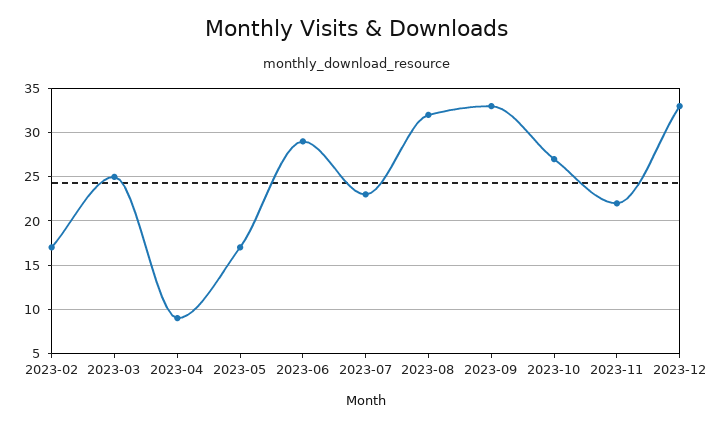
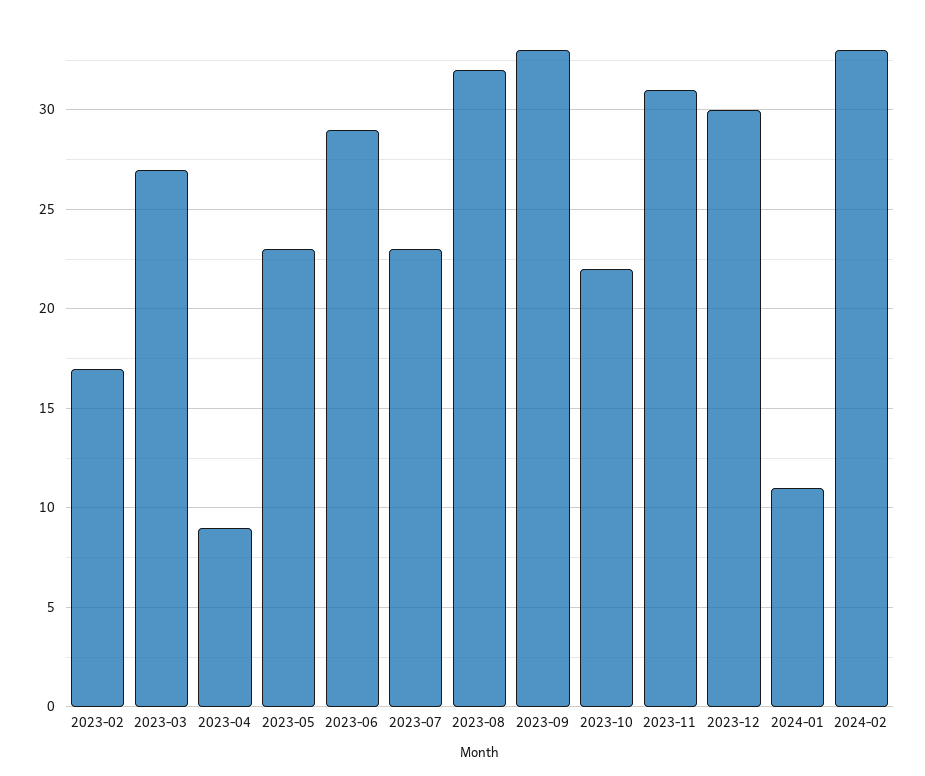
2023-03: 25 -> 27
2023-05: 17 -> 23
2023-10: 27 -> 22
2023-11: 22 -> 31
2023-12: 33 -> 30
2024-01: none -> 11
2024-02: none -> 33

